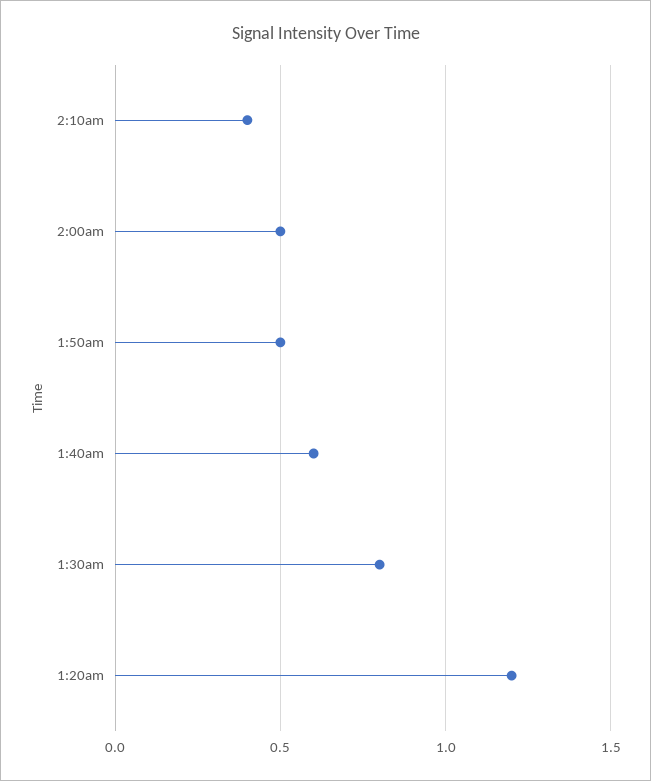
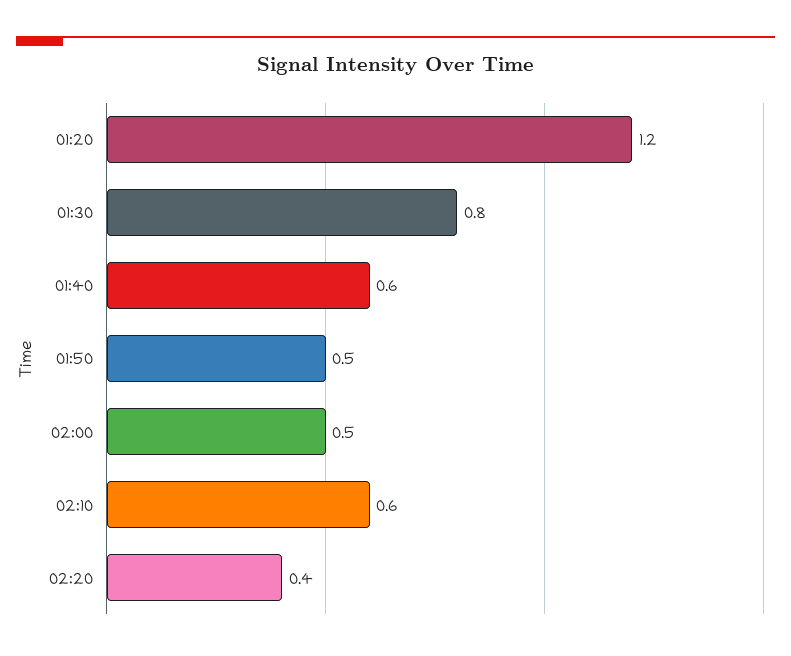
2:10am: 0.4 -> 0.6
02:20: none -> 0.4

